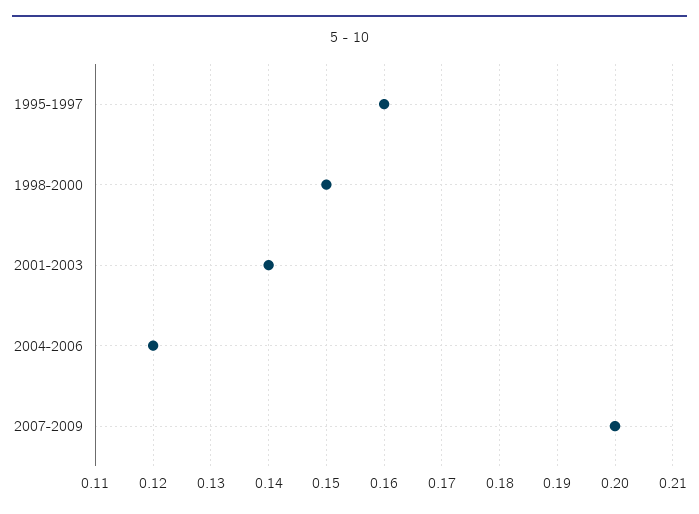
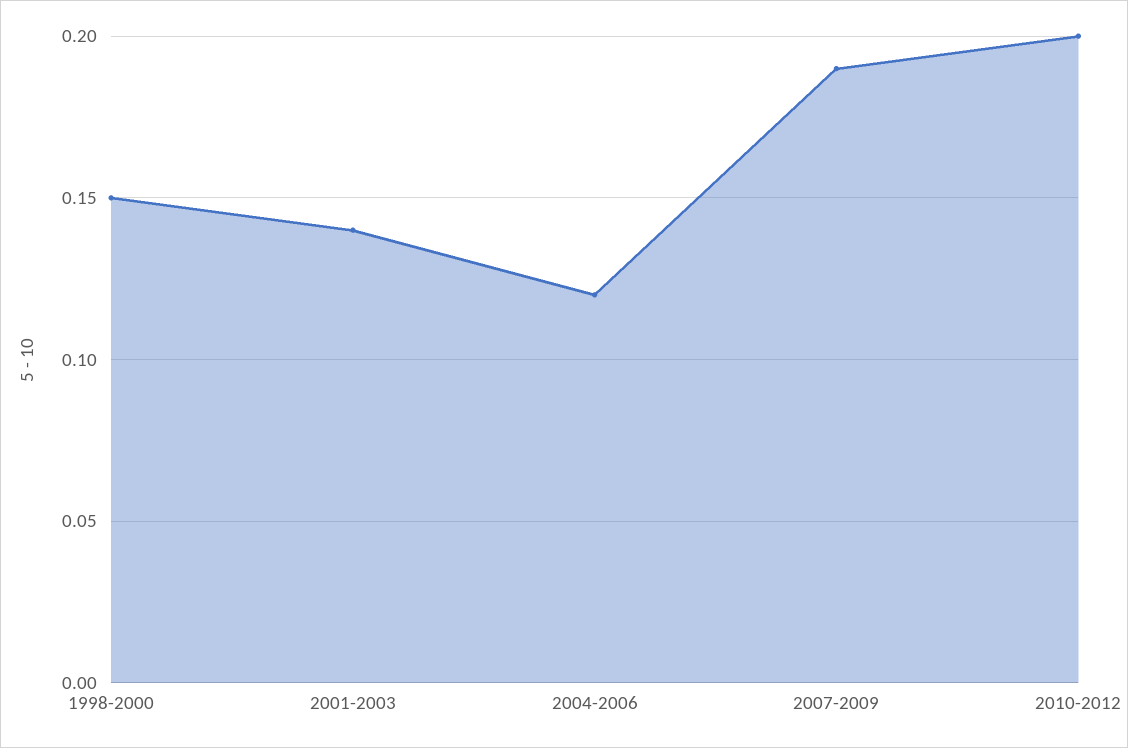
1995-1997: 0.16 -> none
2007-2009: 0.2 -> 0.19
2010-2012: none -> 0.2

